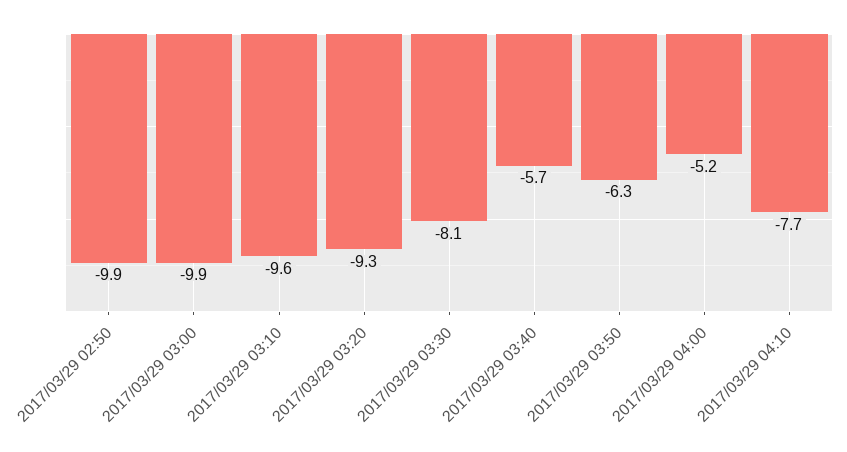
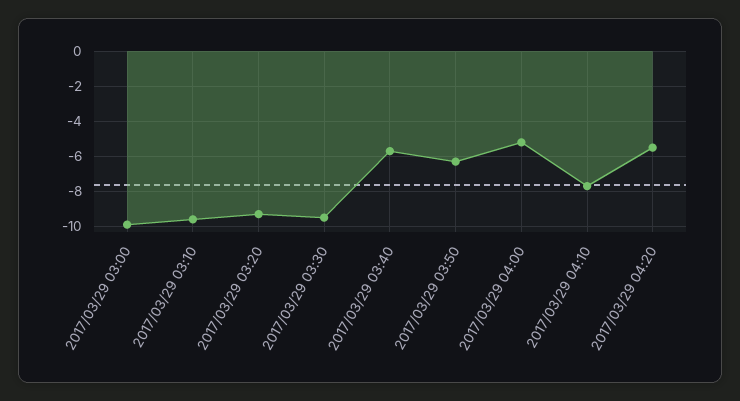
2017/03/29 02:50: -9.9 -> none
2017/03/29 03:30: -8.1 -> -9.5
2017/03/29 04:20: none -> -5.5

